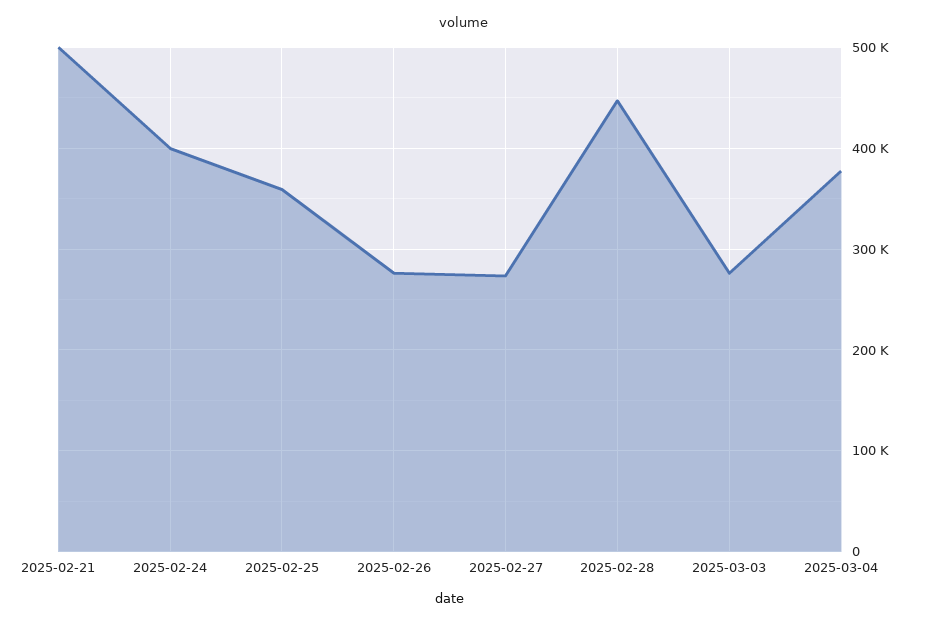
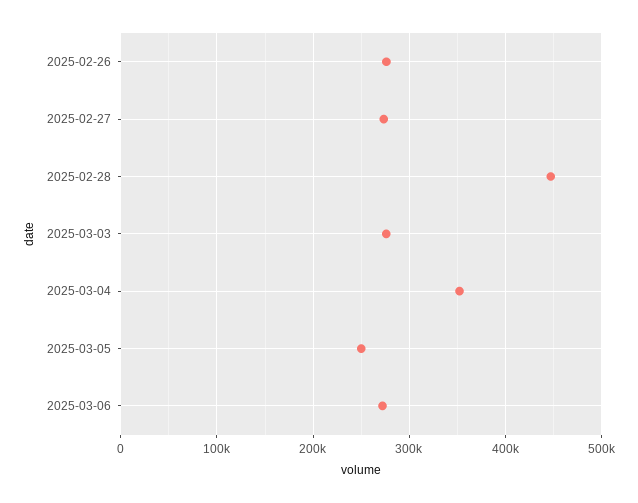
2025-02-21: 500000 -> none
2025-02-24: 400000 -> none
2025-02-25: 360000 -> none
2025-03-04: 380000 -> 350000
2025-03-05: none -> 250000
2025-03-06: none -> 270000

